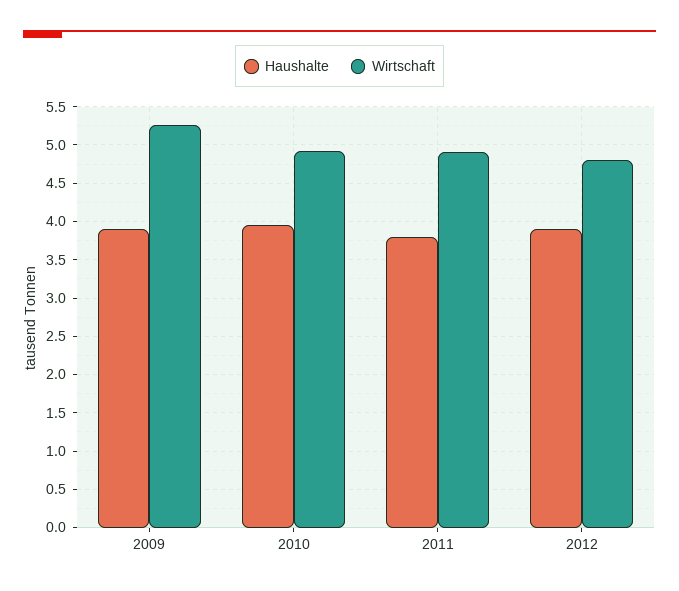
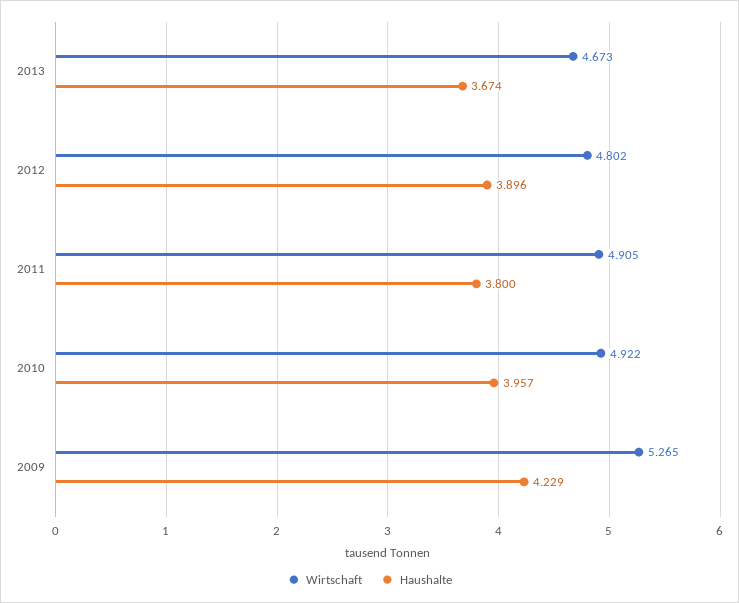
Haushalte, 2009: 3.9 -> 4.229
Wirtschaft, 2013: none -> 4.673
Haushalte, 2013: none -> 3.674

